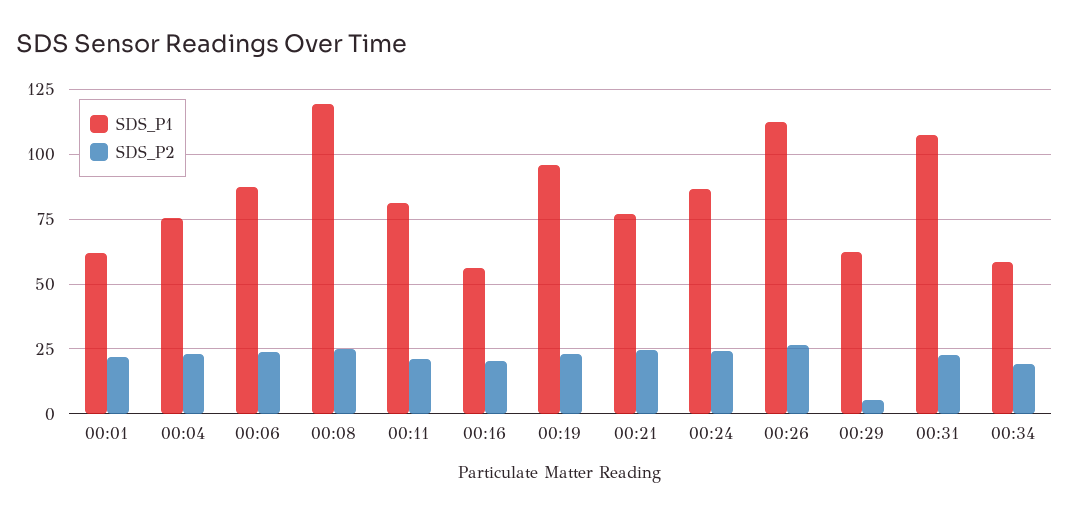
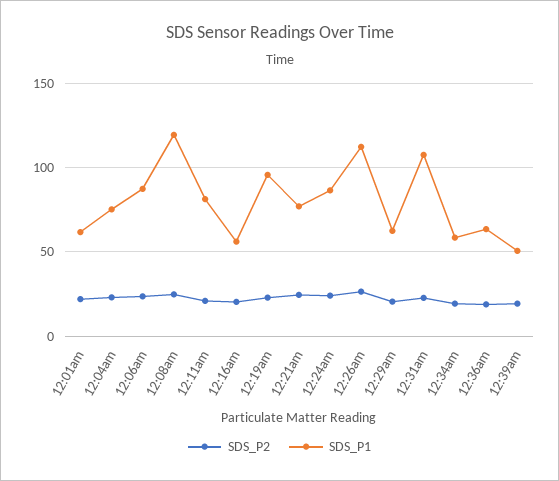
SDS_P2, 00:29: 5 -> 20
SDS_P2, 12:36am: none -> 20
SDS_P1, 12:36am: none -> 65
SDS_P2, 12:39am: none -> 20
SDS_P1, 12:39am: none -> 50

